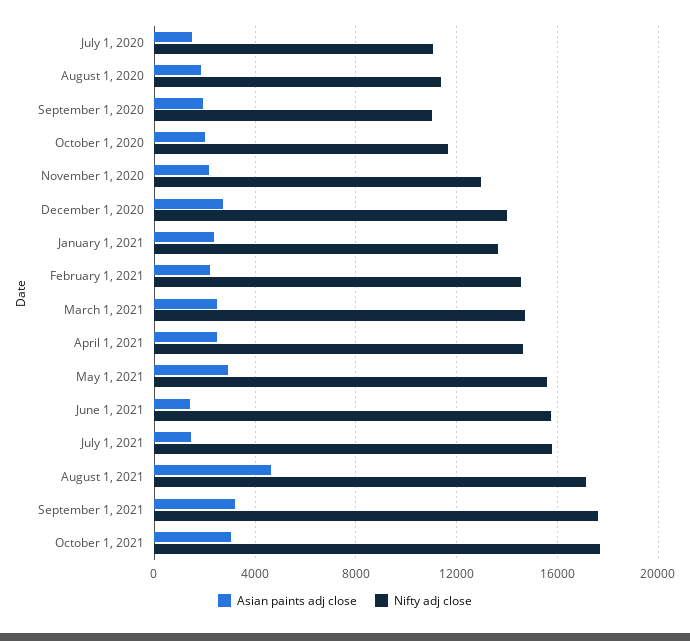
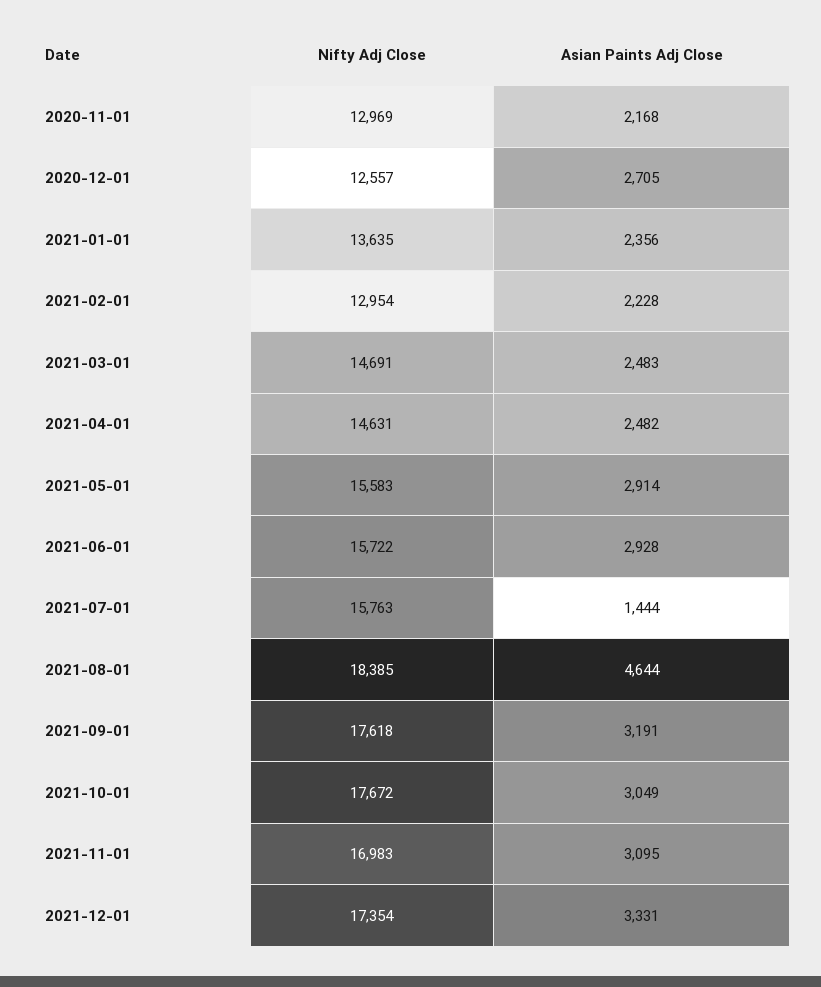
Asian paints adj close, July 1, 2020: 1500 -> none
Nifty adj close, July 1, 2020: 11000 -> none
Asian paints adj close, August 1, 2020: 2000 -> none
Nifty adj close, August 1, 2020: 11500 -> none
Asian paints adj close, September 1, 2020: 2000 -> none
Nifty adj close, September 1, 2020: 11000 -> none
Asian paints adj close, October 1, 2020: 2000 -> none
Nifty adj close, October 1, 2020: 11500 -> none
Nifty adj close, December 1, 2020: 14000 -> 12557
Nifty adj close, February 1, 2021: 14500 -> 12954
Asian paints adj close, June 1, 2021: 1500 -> 2928
Nifty adj close, August 1, 2021: 17000 -> 18385
Nifty adj close, 2021-11-01: none -> 16983
Asian paints adj close, 2021-11-01: none -> 3095
Nifty adj close, 2021-12-01: none -> 17354
Asian paints adj close, 2021-12-01: none -> 3331

